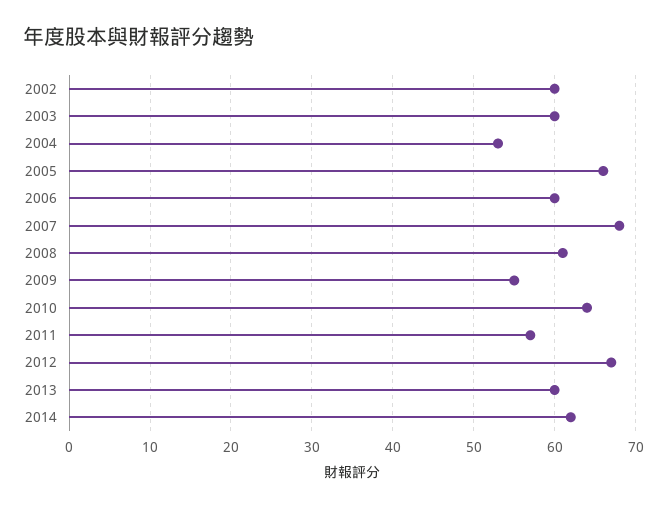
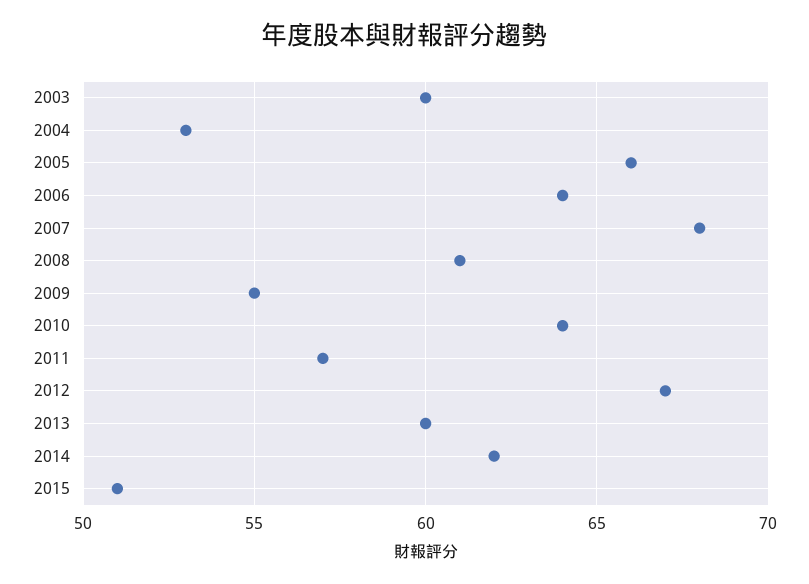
2002: 60 -> none
2006: 60 -> 64
2015: none -> 51

